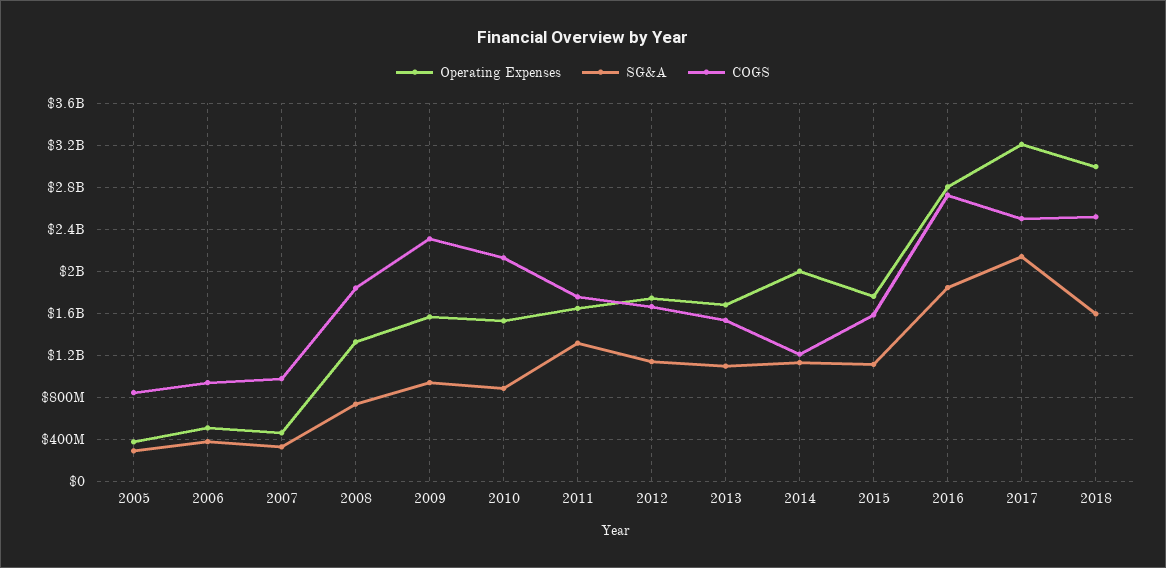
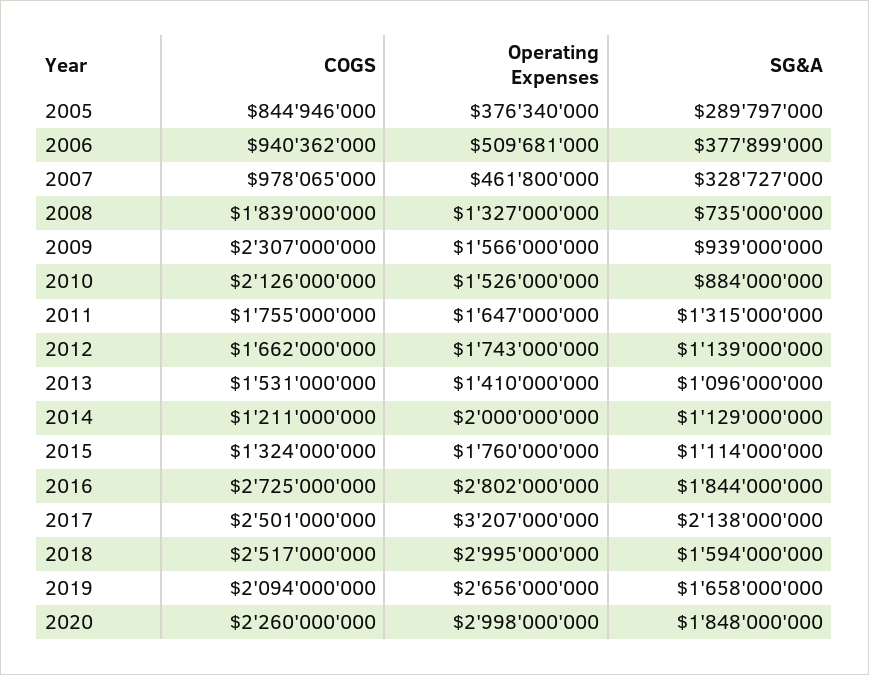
Operating Expenses, 2013: 1700000000 -> 1410000000
COGS, 2015: 1600000000 -> 1324000000
COGS, 2019: none -> 2094000000
Operating Expenses, 2019: none -> 2656000000
SG&A, 2019: none -> 1658000000
COGS, 2020: none -> 2260000000
Operating Expenses, 2020: none -> 2998000000
SG&A, 2020: none -> 1848000000

